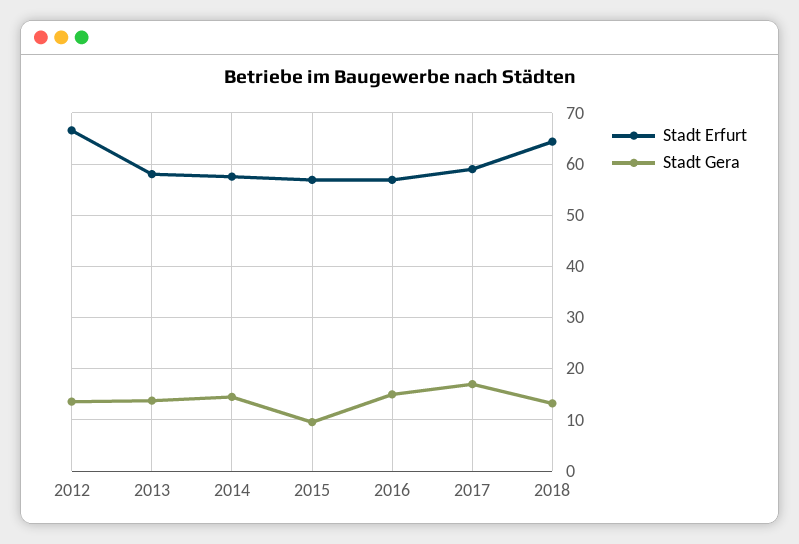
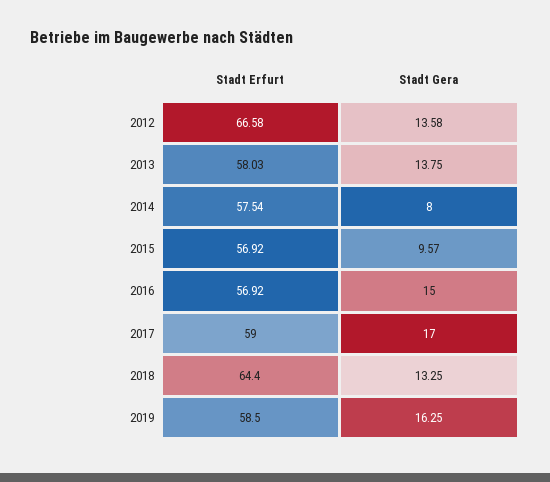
Stadt Gera, 2014: 14 -> 8
Stadt Erfurt, 2019: none -> 58.5
Stadt Gera, 2019: none -> 16.25

